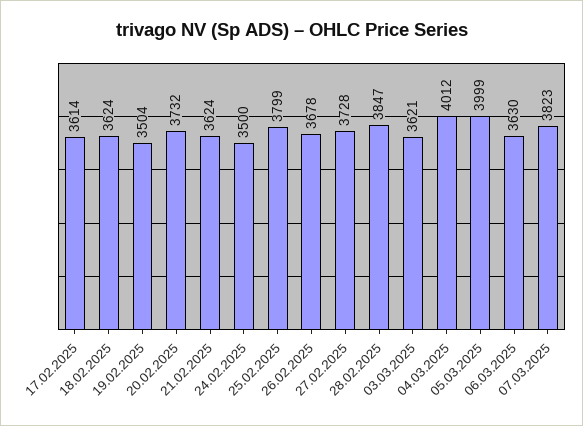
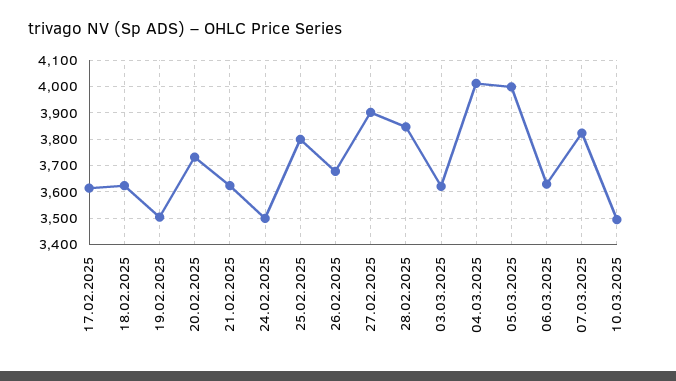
27.02.2025: 3728 -> 3900
10.03.2025: none -> 3500

